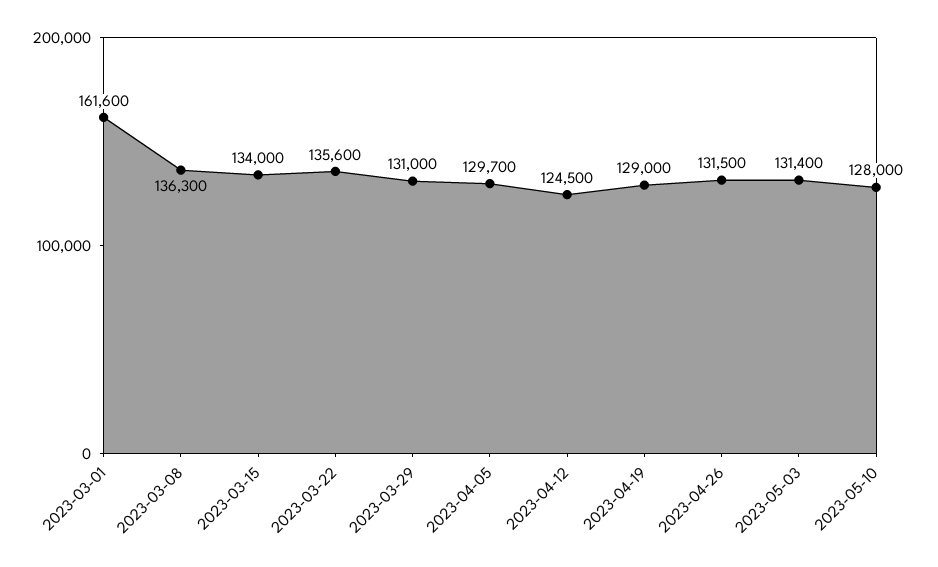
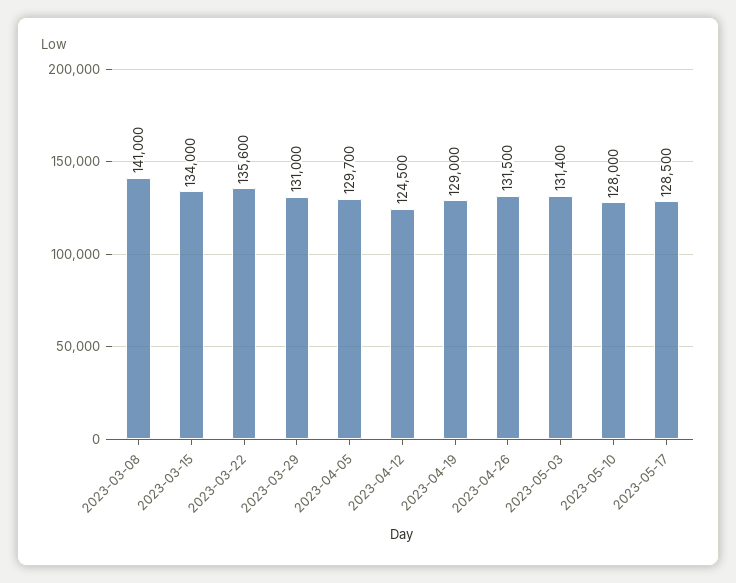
2023-03-01: 161600 -> none
2023-03-08: 136300 -> 141000
2023-05-17: none -> 128500

